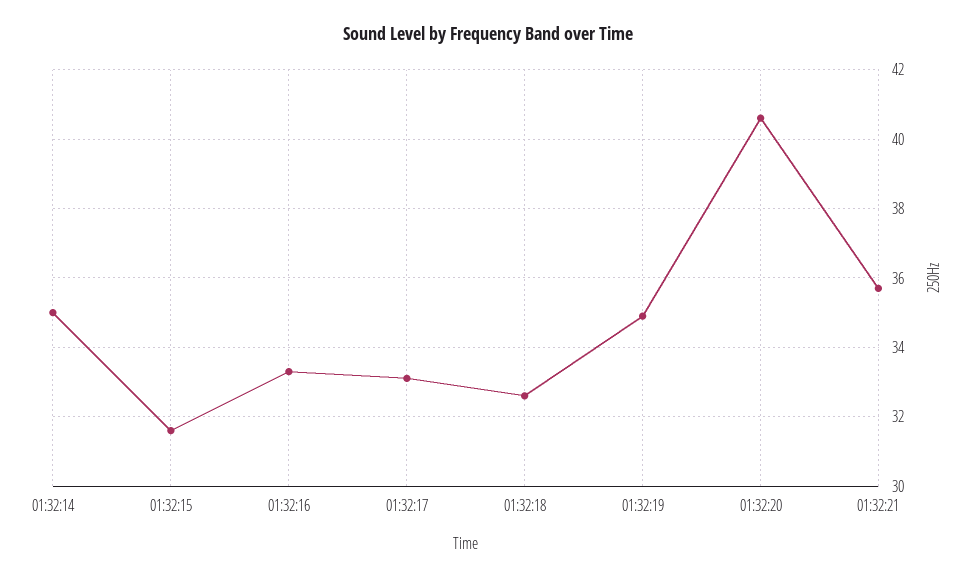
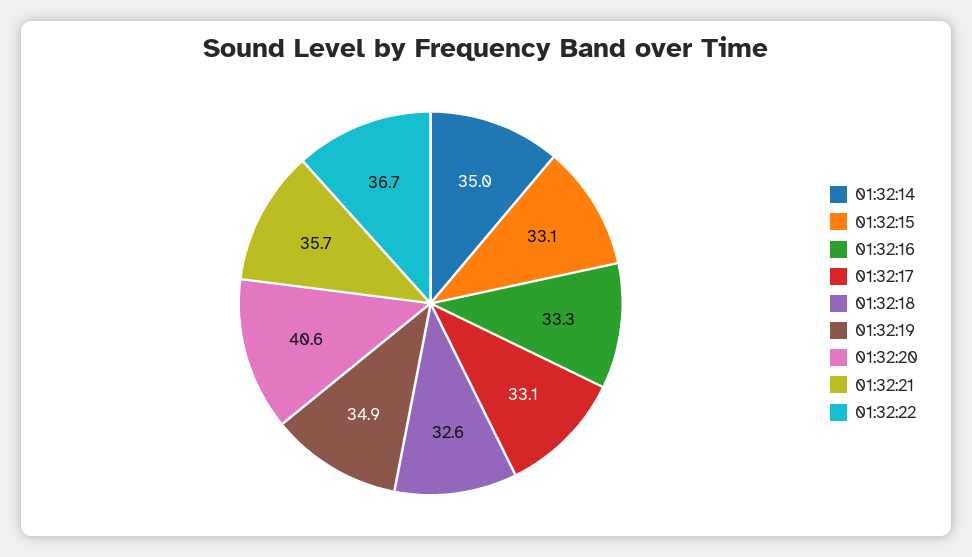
01:32:15: 31.5 -> 33.1
01:32:22: none -> 36.7

